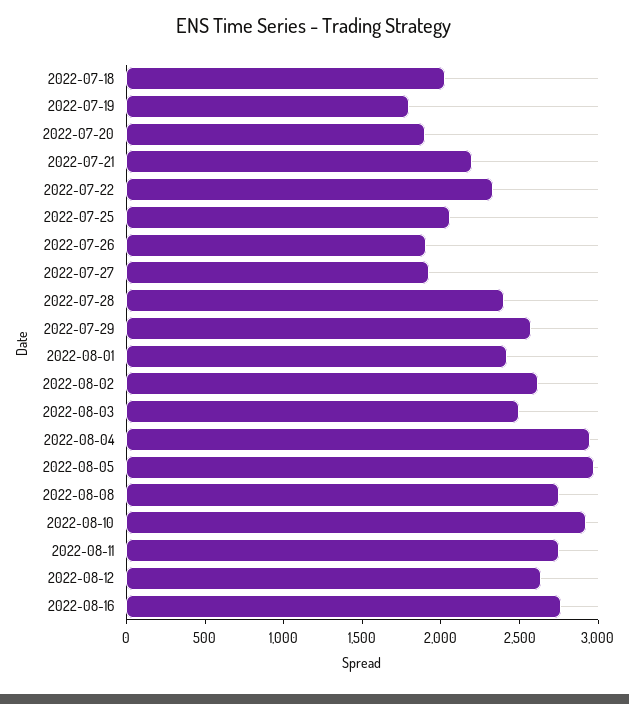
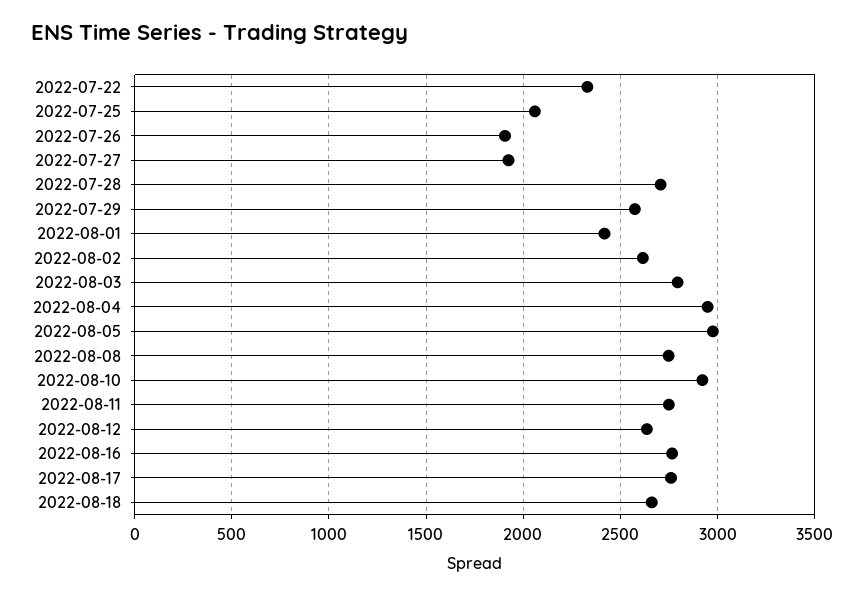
2022-07-18: 2000 -> none
2022-07-19: 1800 -> none
2022-07-20: 1900 -> none
2022-07-21: 2200 -> none
2022-07-28: 2400 -> 2700
2022-08-03: 2500 -> 2800
2022-08-17: none -> 2750
2022-08-18: none -> 2650

